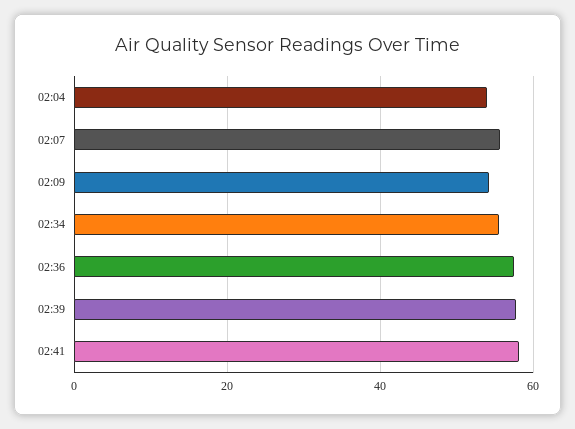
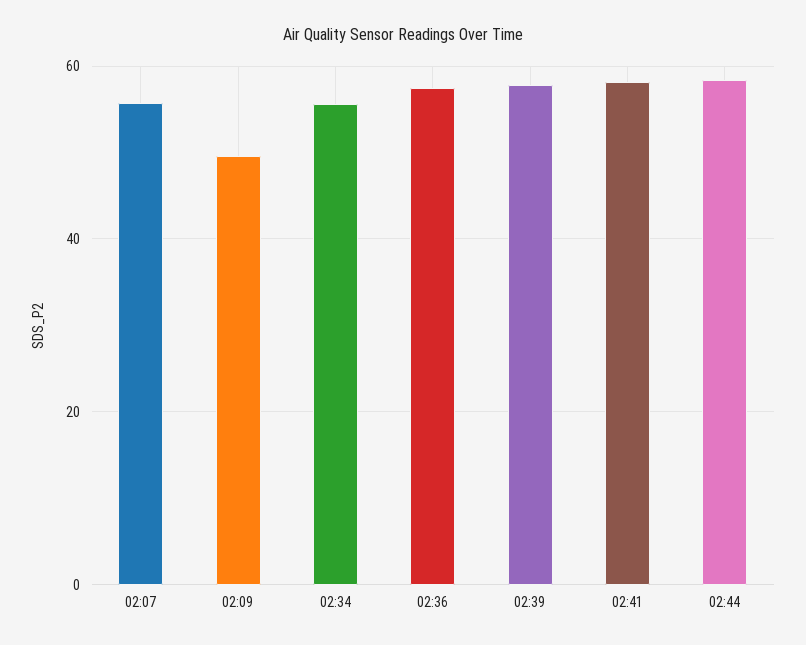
02:04: 54 -> none
02:09: 54 -> 50
02:44: none -> 58

